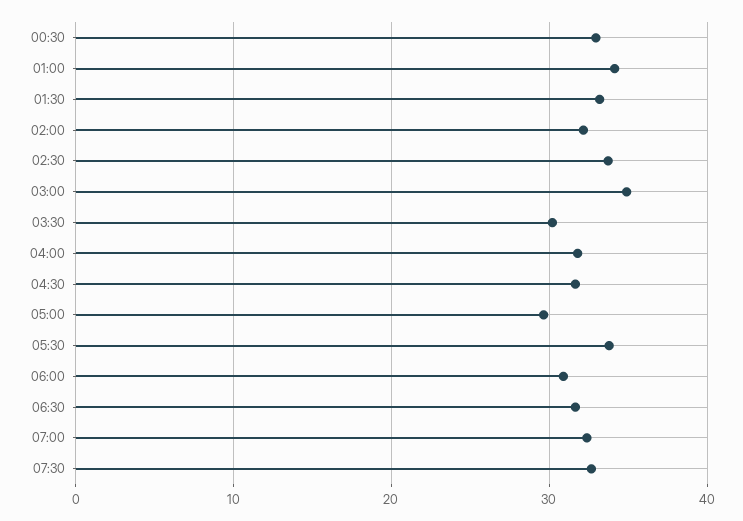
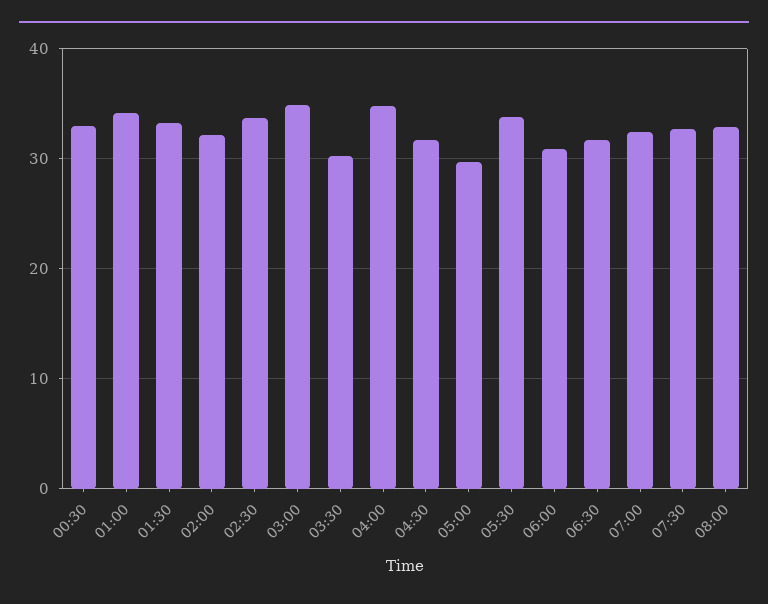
04:00: 32 -> 35
08:00: none -> 33

